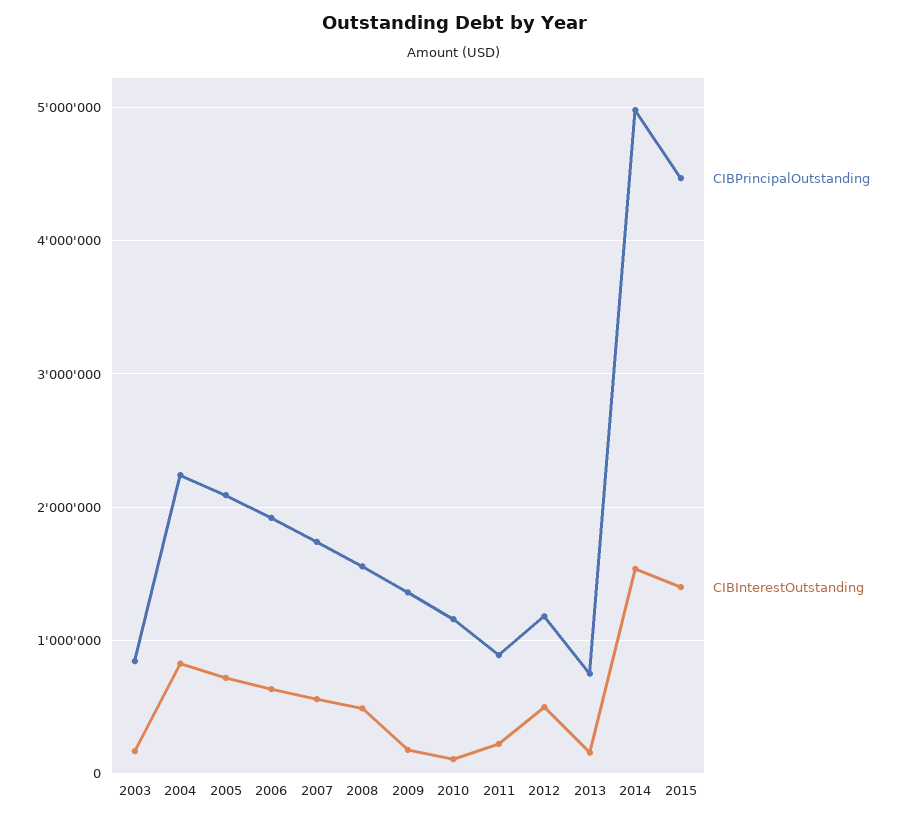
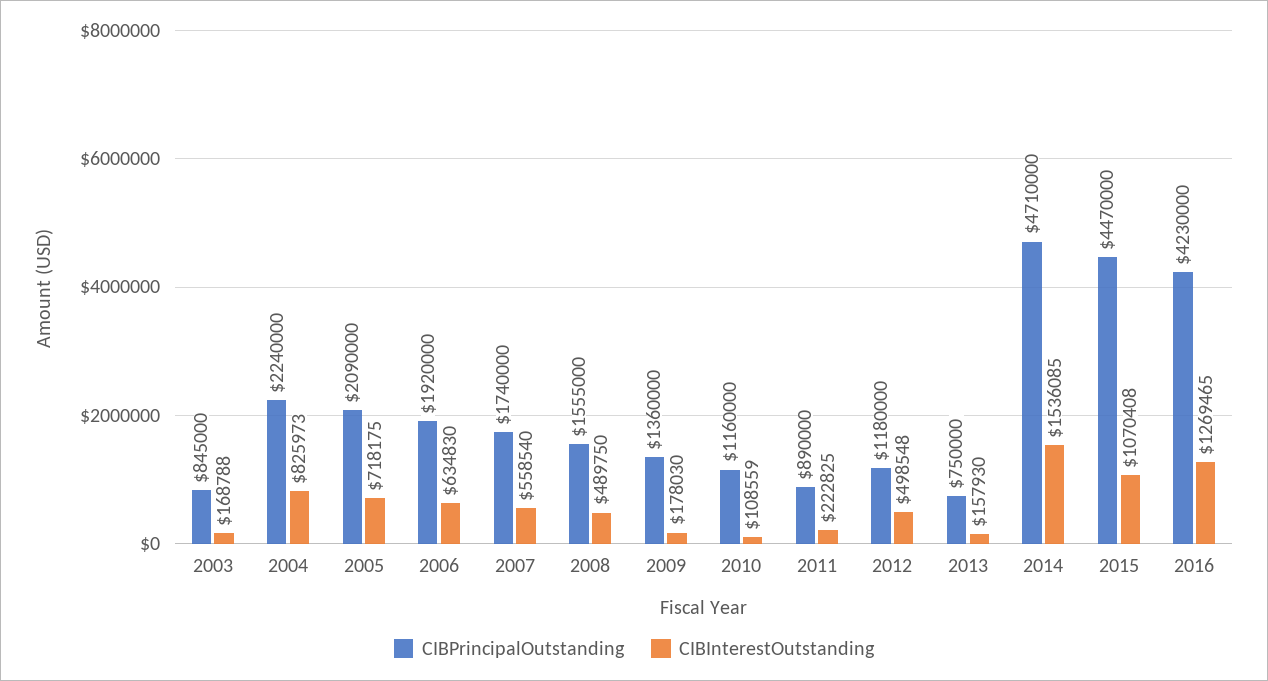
CIBPrincipalOutstanding, 2014: 5000000 -> 4710000
CIBInterestOutstanding, 2015: 1400000 -> 1070408
CIBPrincipalOutstanding, 2016: none -> 4230000
CIBInterestOutstanding, 2016: none -> 1269465

